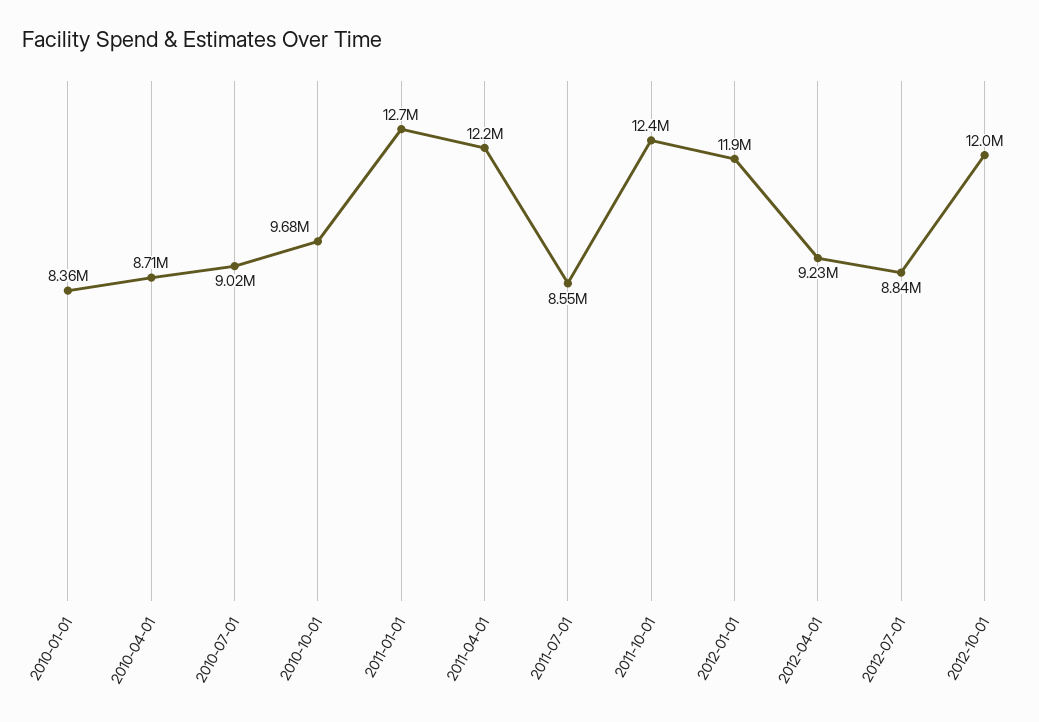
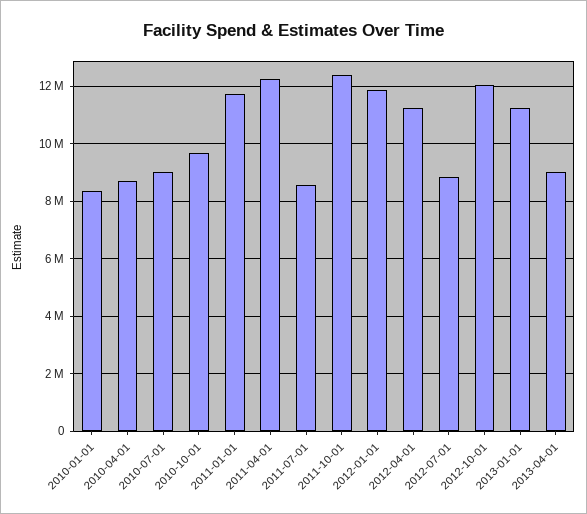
2011-01-01: 12700000 -> 11750000
2012-04-01: 9230000 -> 11250000
2013-01-01: none -> 11250000
2013-04-01: none -> 9000000

